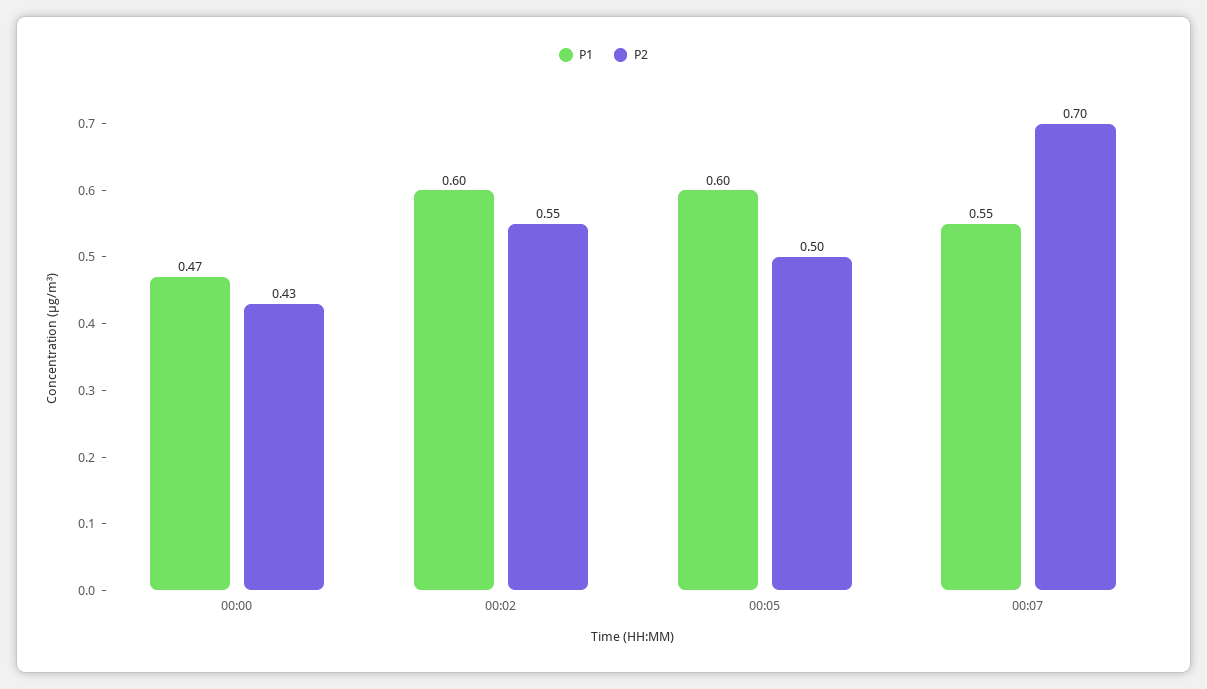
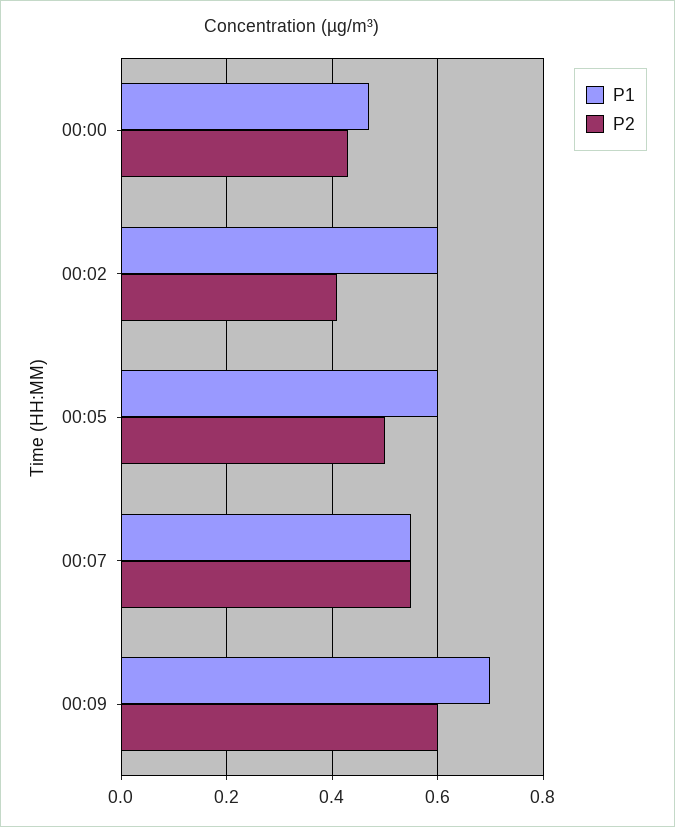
P2, 00:02: 0.55 -> 0.4
P2, 00:07: 0.7 -> 0.55
P1, 00:09: none -> 0.7
P2, 00:09: none -> 0.6

